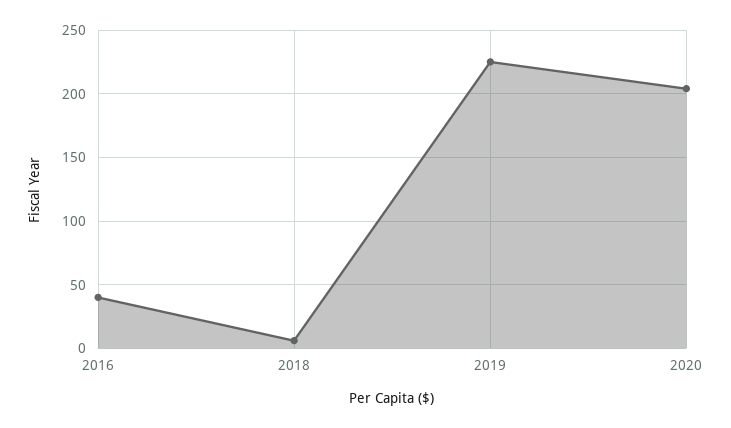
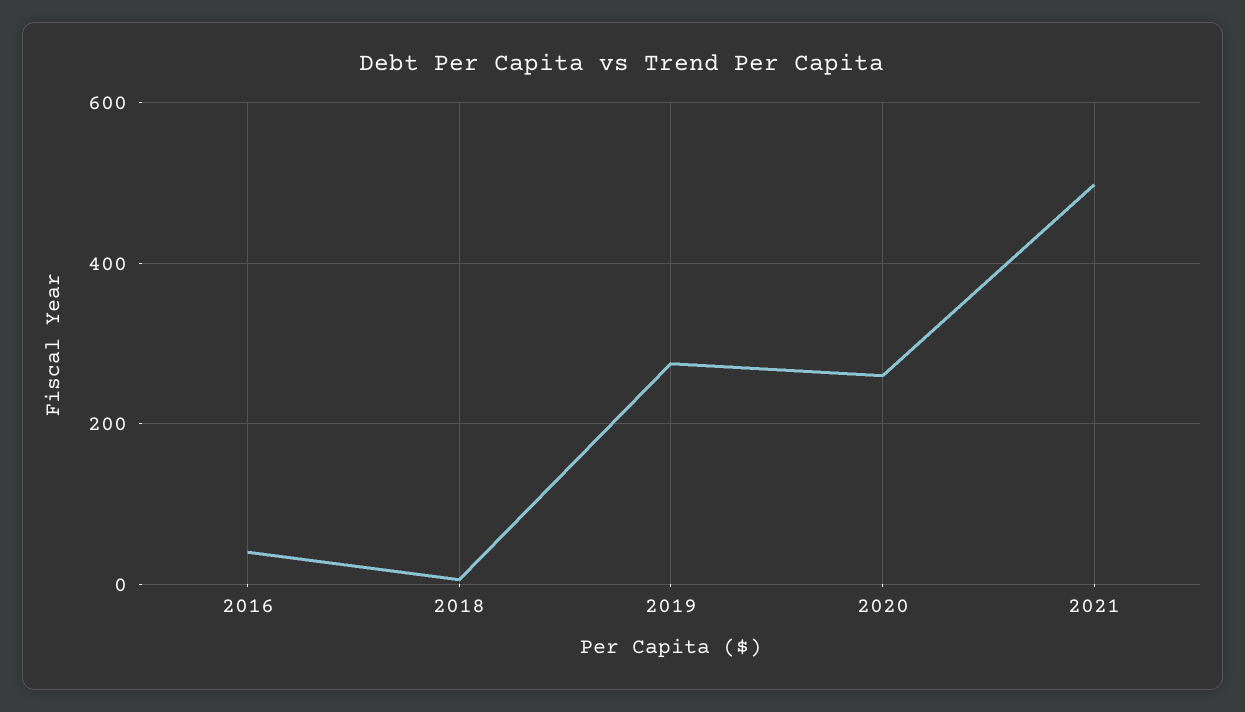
2019: 225 -> 280
2020: 205 -> 260
2021: none -> 500

